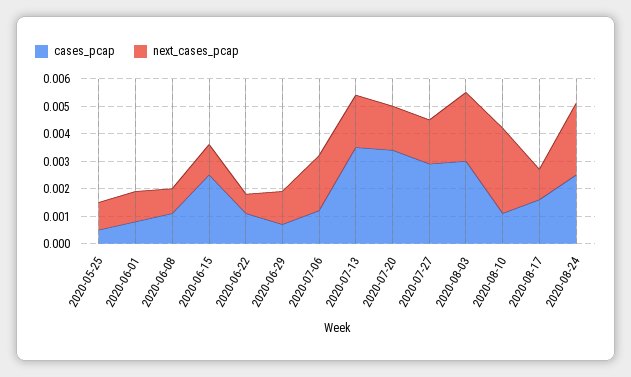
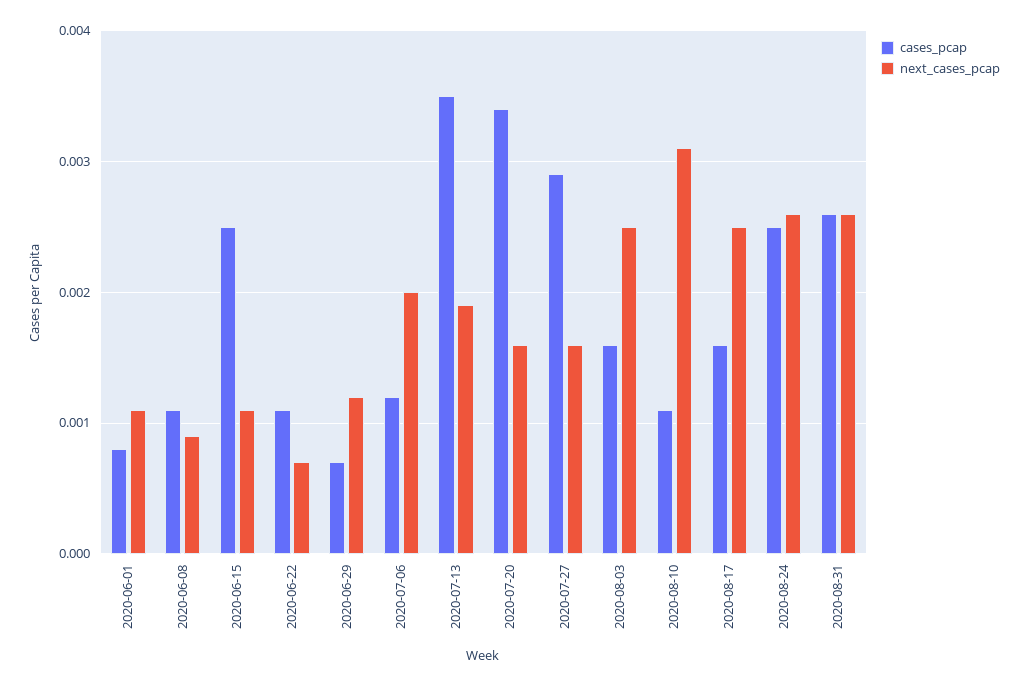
cases_pcap, 2020-05-25: 0.0005 -> none
next_cases_pcap, 2020-05-25: 0.001 -> none
cases_pcap, 2020-08-03: 0.003 -> 0.0016
next_cases_pcap, 2020-08-17: 0.001 -> 0.0025
cases_pcap, 2020-08-31: none -> 0.0026
next_cases_pcap, 2020-08-31: none -> 0.0026

